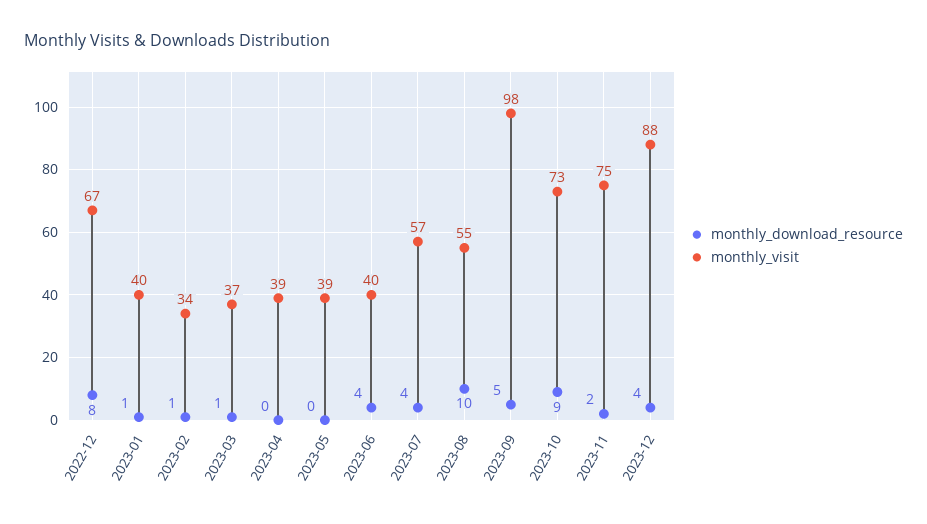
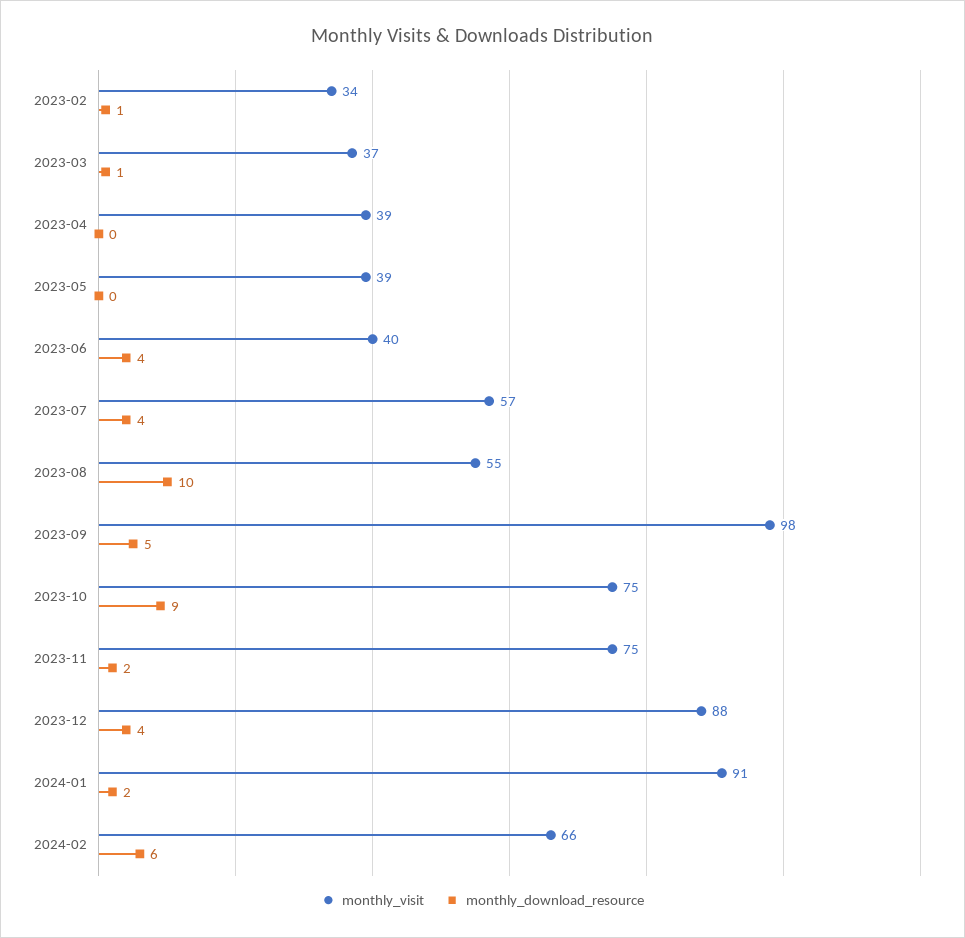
monthly_download_resource, 2022-12: 8 -> none
monthly_visit, 2022-12: 67 -> none
monthly_download_resource, 2023-01: 1 -> none
monthly_visit, 2023-01: 40 -> none
monthly_visit, 2023-10: 73 -> 75
monthly_visit, 2024-01: none -> 91
monthly_download_resource, 2024-01: none -> 2
monthly_visit, 2024-02: none -> 66
monthly_download_resource, 2024-02: none -> 6

